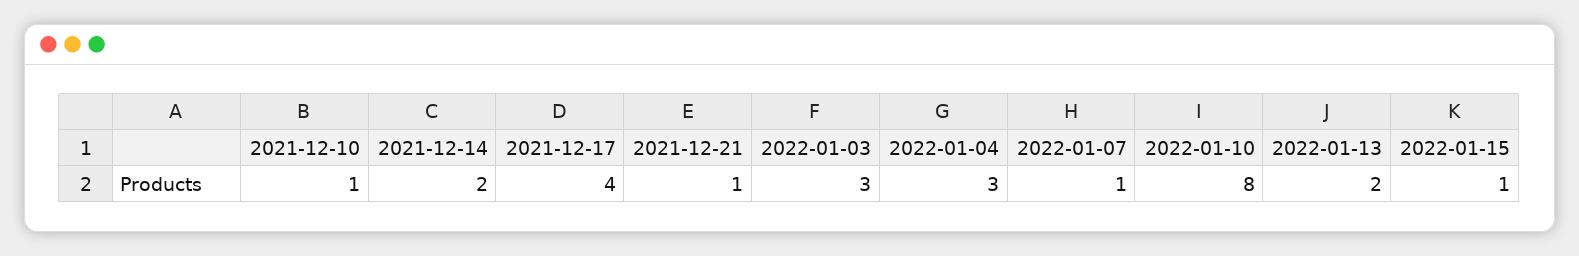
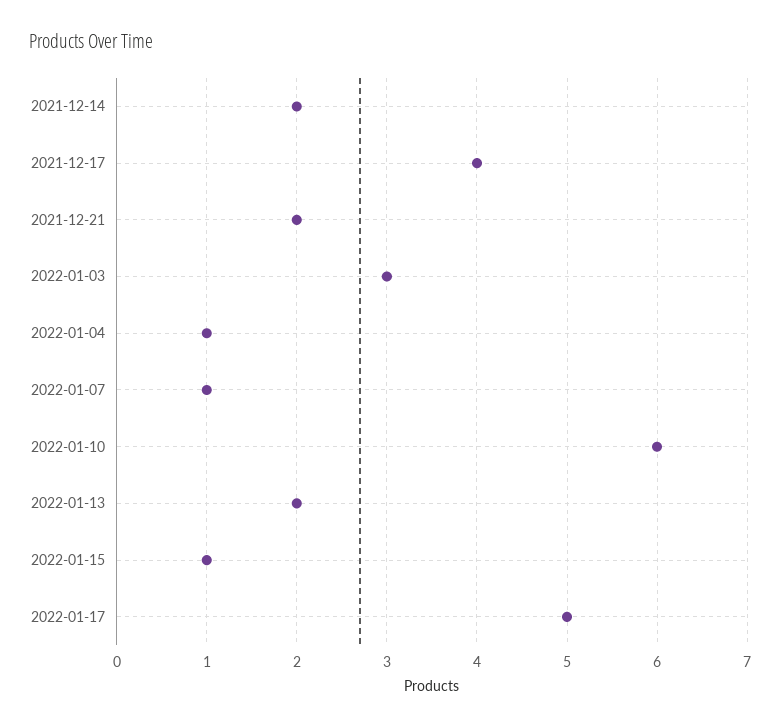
2021-12-10: 1 -> none
2021-12-21: 1 -> 2
2022-01-04: 3 -> 1
2022-01-10: 8 -> 6
2022-01-17: none -> 5

